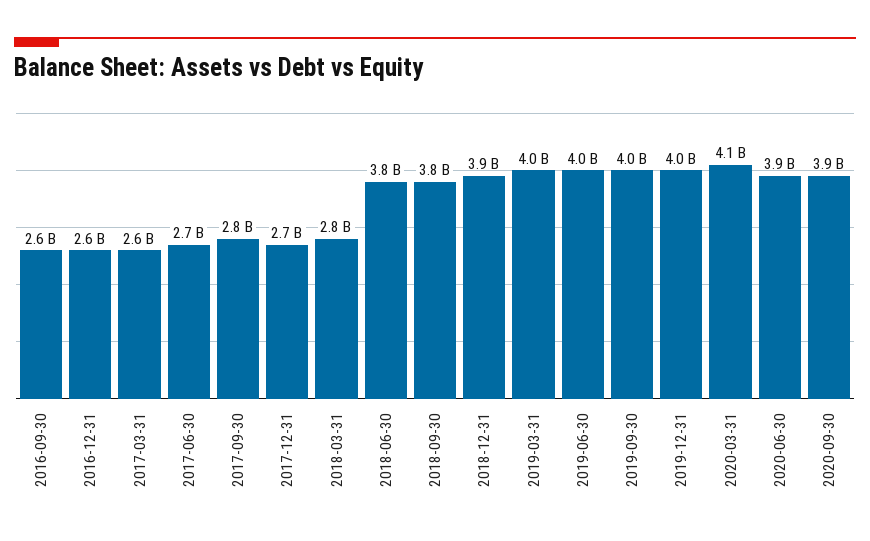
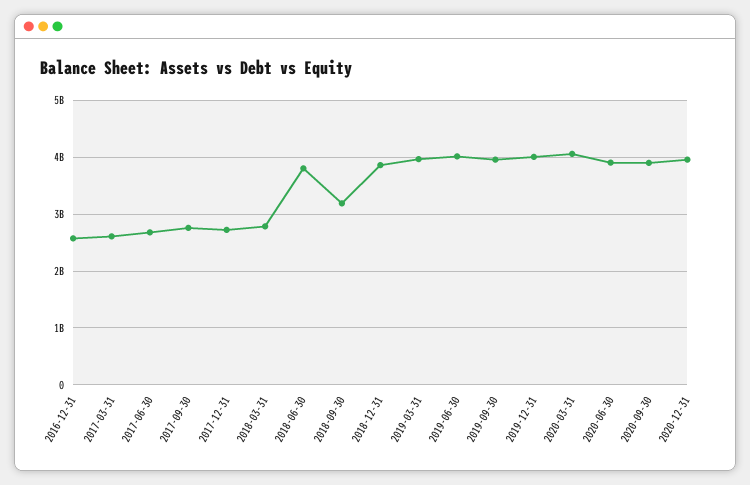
2016-09-30: 2600000000 -> none
2018-09-30: 3800000000 -> 3200000000
2020-12-31: none -> 4000000000

